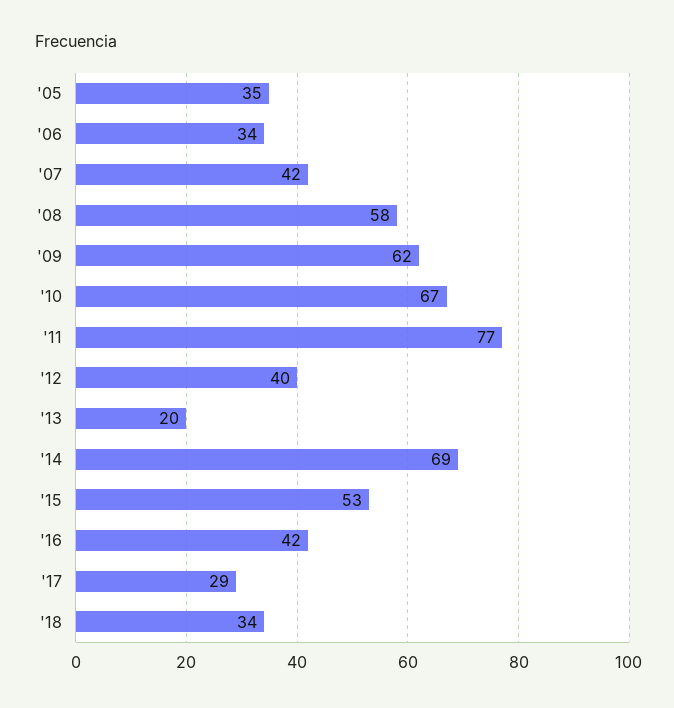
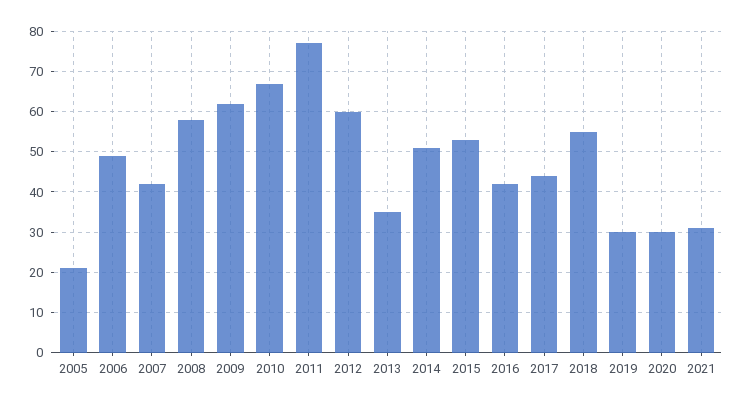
'05: 35 -> 20
'06: 34 -> 50
'12: 40 -> 60
'13: 20 -> 35
'14: 69 -> 50
'17: 29 -> 45
'18: 34 -> 55
2019: none -> 30
2020: none -> 30
2021: none -> 30

